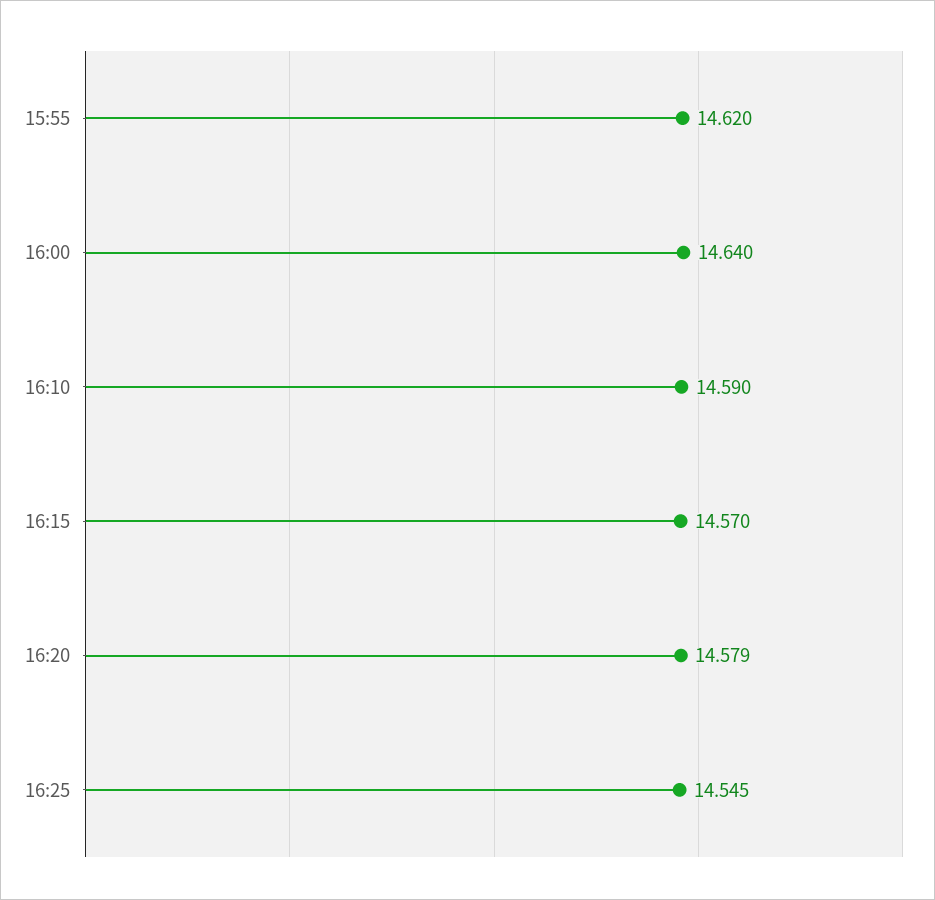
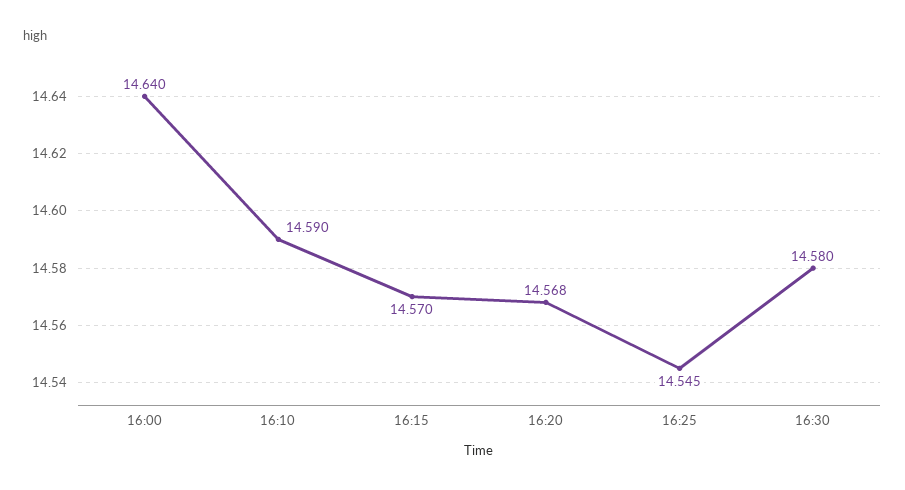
15:55: 14.62 -> none
16:20: 14.579 -> 14.568
16:30: none -> 14.58

